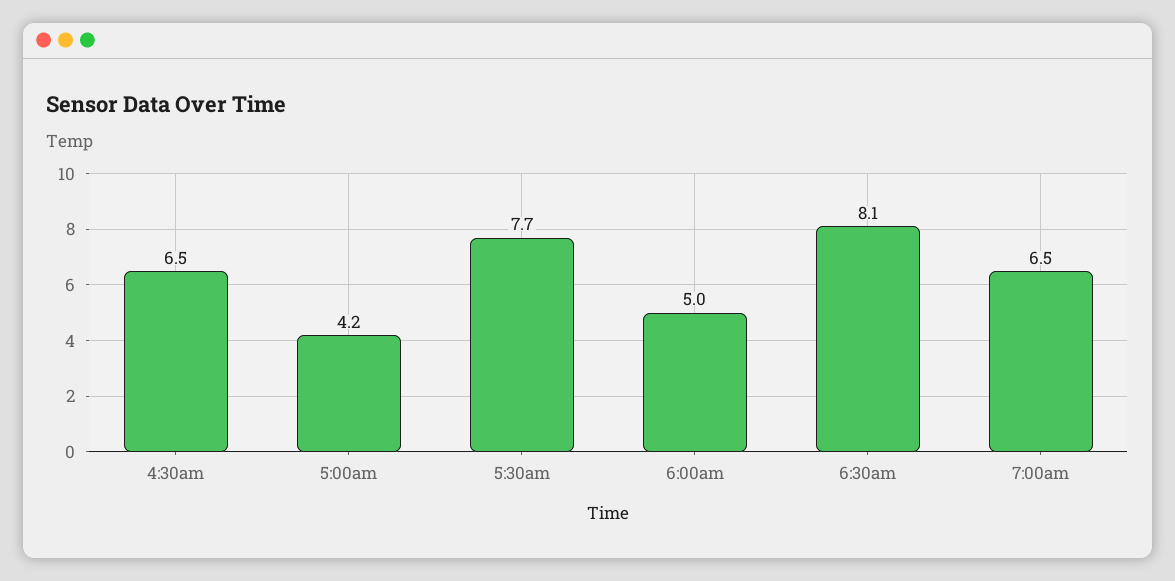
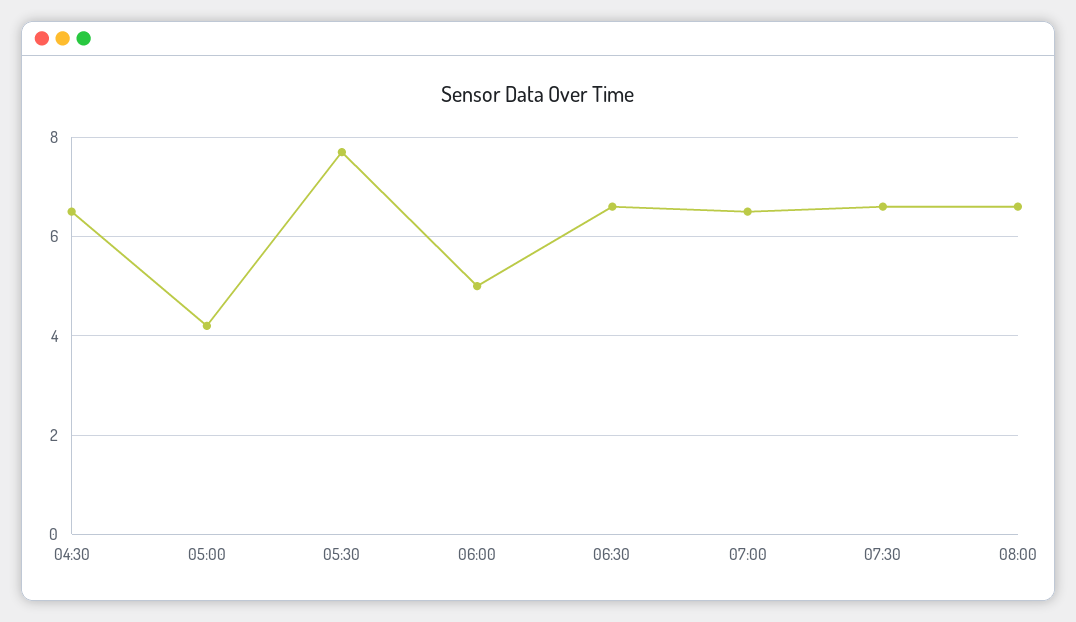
6:30am: 8.1 -> 6.5
07:30: none -> 6.5
08:00: none -> 6.5

